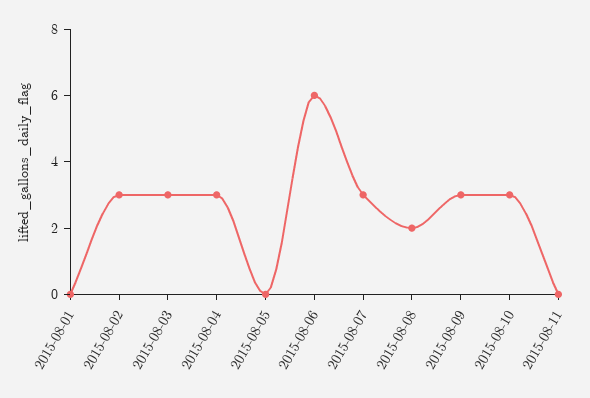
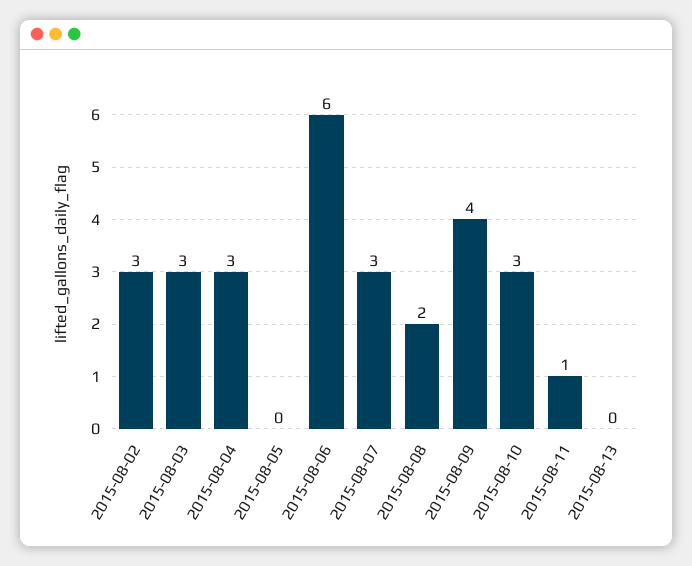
2015-08-01: 0 -> none
2015-08-09: 3 -> 4
2015-08-11: 0 -> 1
2015-08-13: none -> 0

